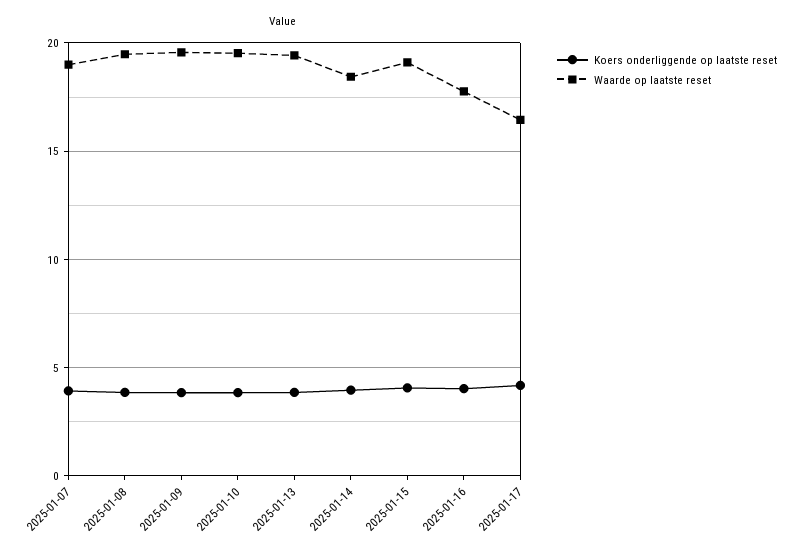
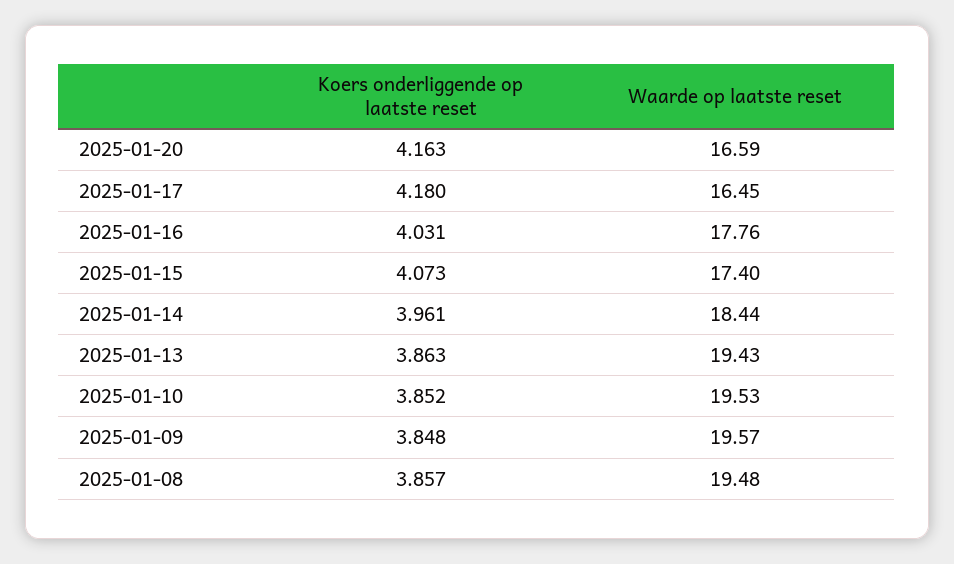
Koers onderliggende op laatste reset, 2025-01-07: 4 -> none
Waarde op laatste reset, 2025-01-07: 19 -> none
Waarde op laatste reset, 2025-01-15: 19 -> 17.4
Koers onderliggende op laatste reset, 2025-01-20: none -> 4.163
Waarde op laatste reset, 2025-01-20: none -> 16.59

